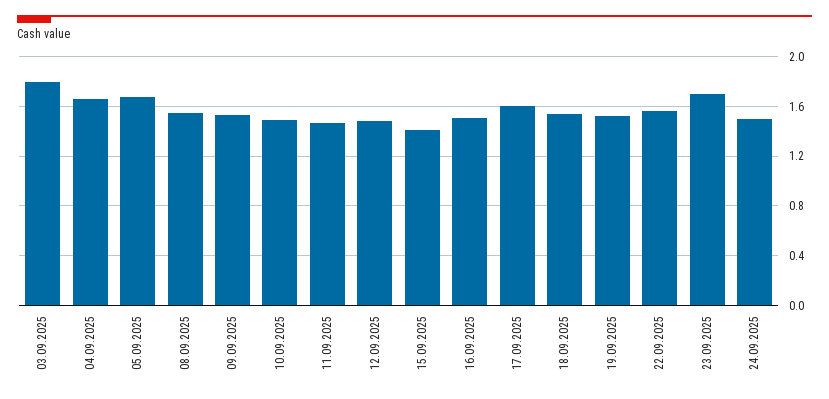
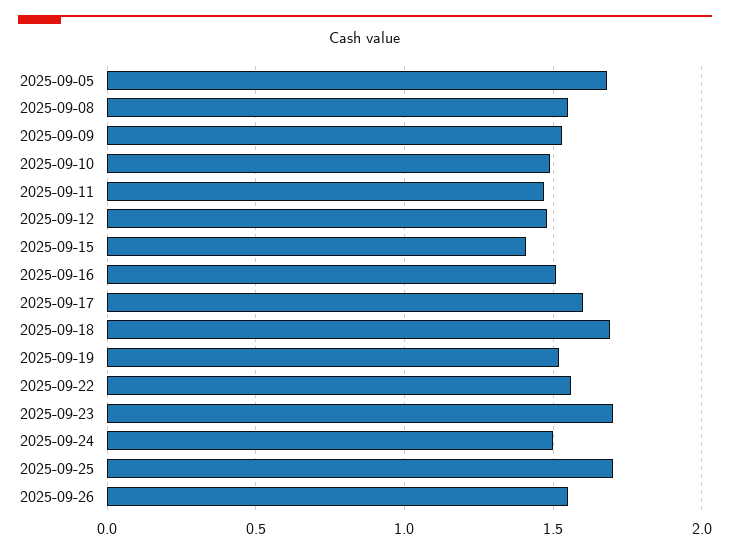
03.09.2025: 1.8 -> none
04.09.2025: 1.65 -> none
18.09.2025: 1.55 -> 1.7
2025-09-25: none -> 1.7
2025-09-26: none -> 1.55

